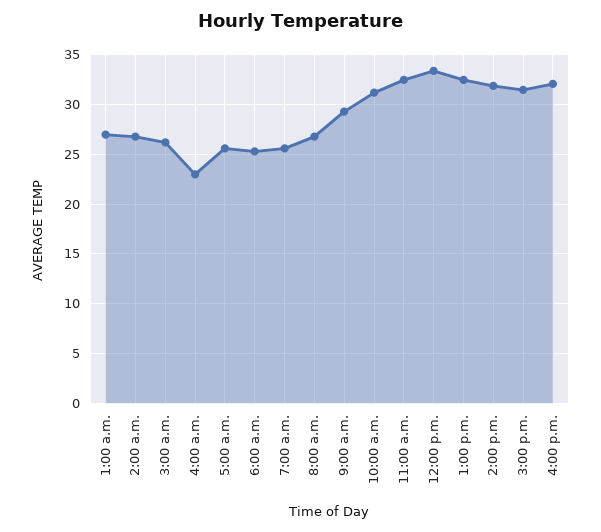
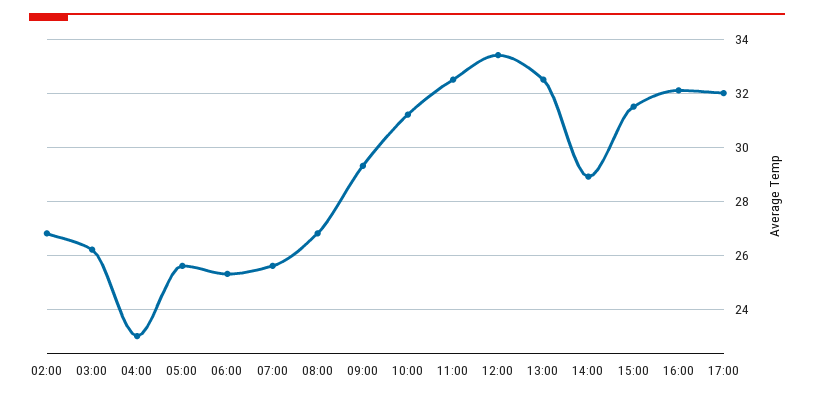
1:00 a.m.: 27 -> none
2:00 p.m.: 32 -> 29
17:00: none -> 32

